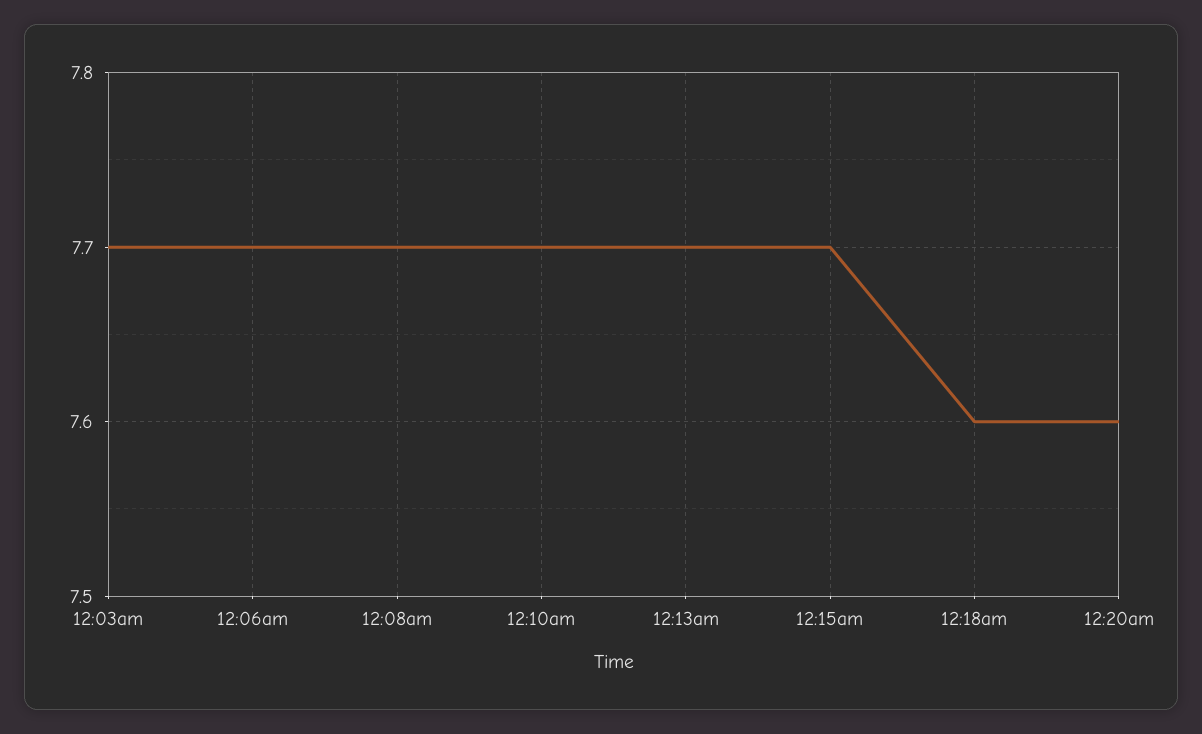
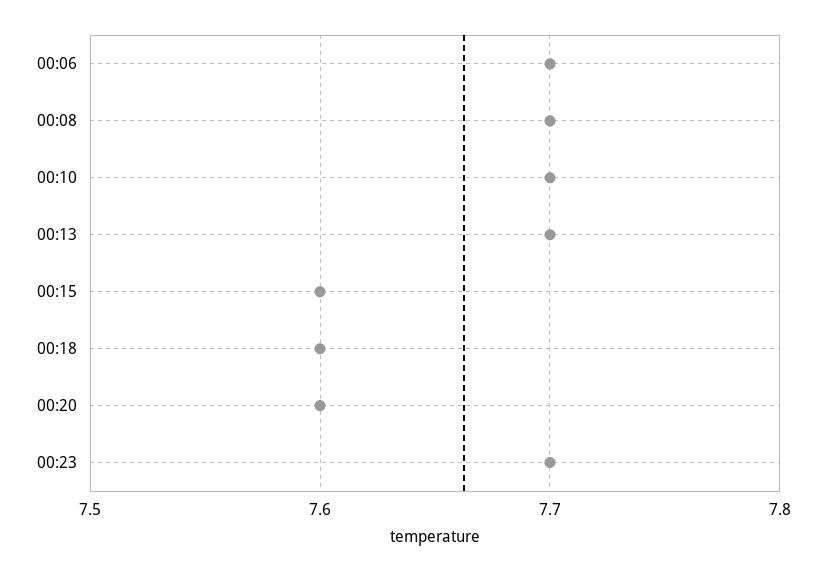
12:03am: 7.7 -> none
12:15am: 7.7 -> 7.6
00:23: none -> 7.7

